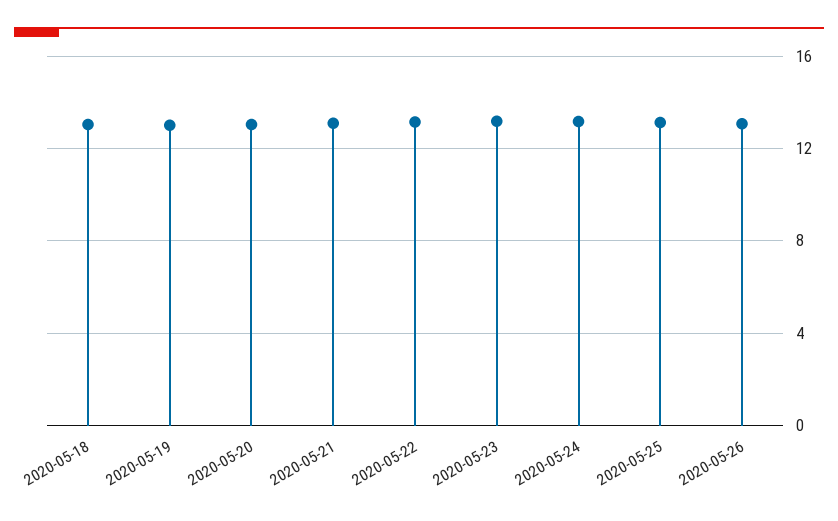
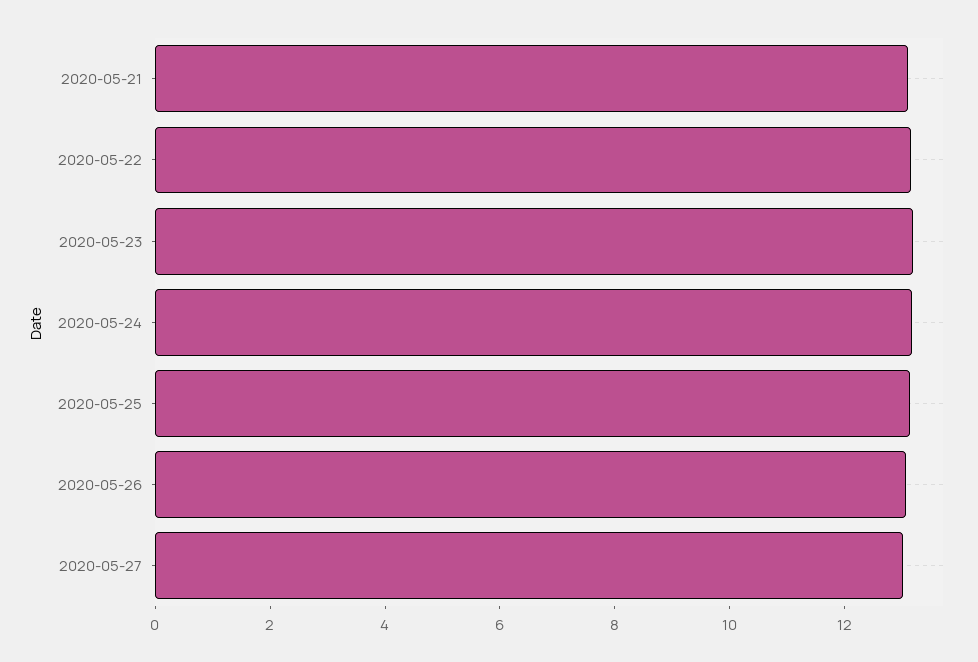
2020-05-18: 13 -> none
2020-05-19: 13 -> none
2020-05-20: 13 -> none
2020-05-27: none -> 13

